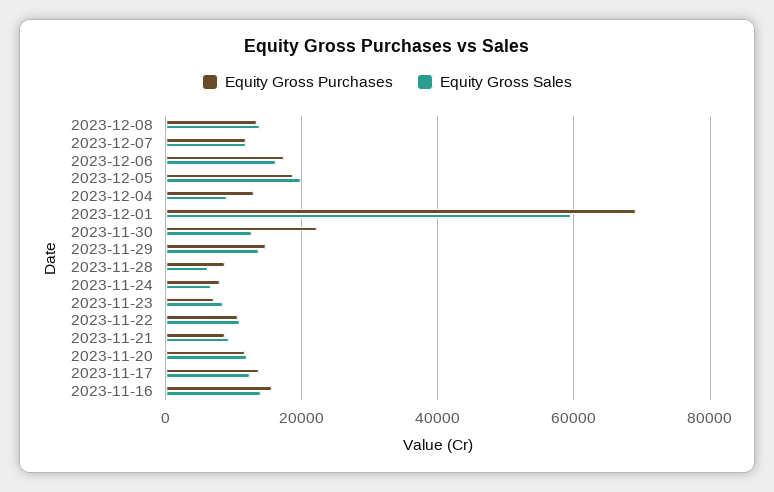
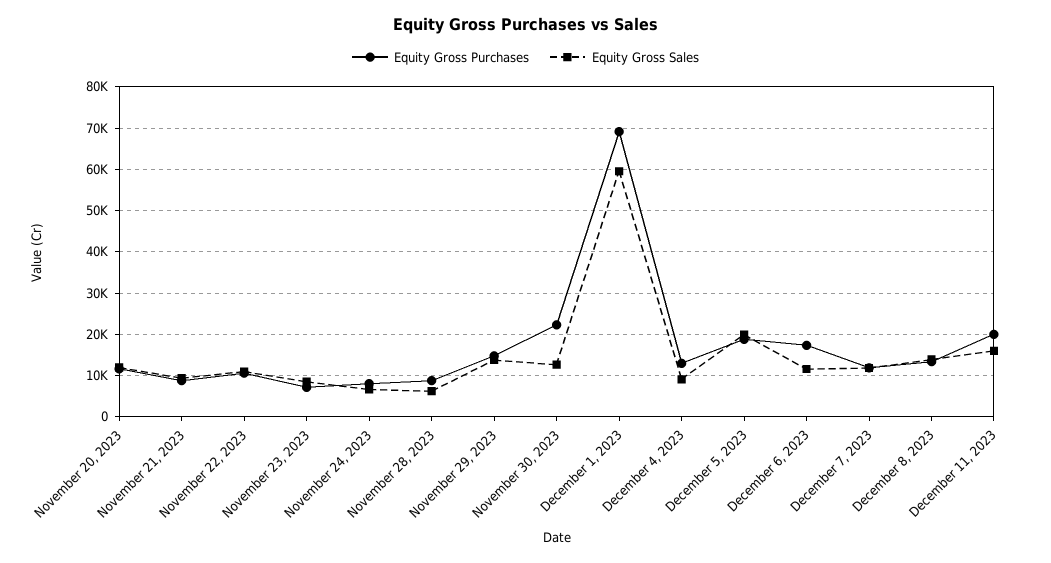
Equity Gross Sales, 2023-12-06: 16000 -> 12000
Equity Gross Purchases, 2023-11-17: 14000 -> none
Equity Gross Sales, 2023-11-17: 12000 -> none
Equity Gross Purchases, 2023-11-16: 16000 -> none
Equity Gross Sales, 2023-11-16: 14000 -> none
Equity Gross Purchases, December 11, 2023: none -> 20000
Equity Gross Sales, December 11, 2023: none -> 16000

